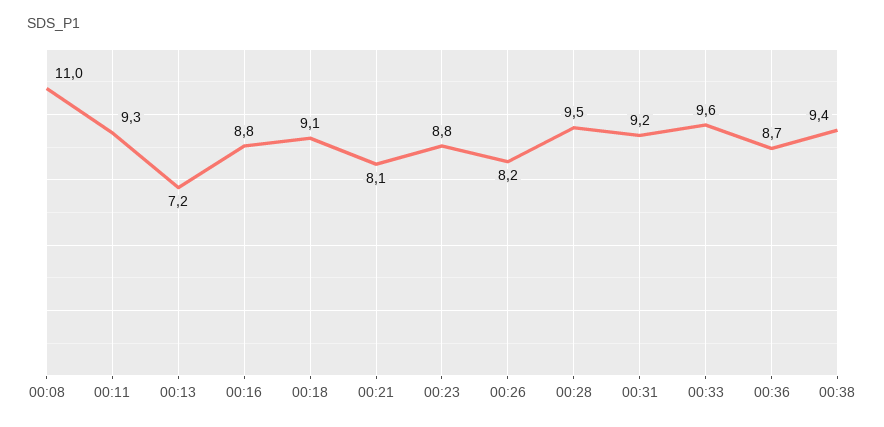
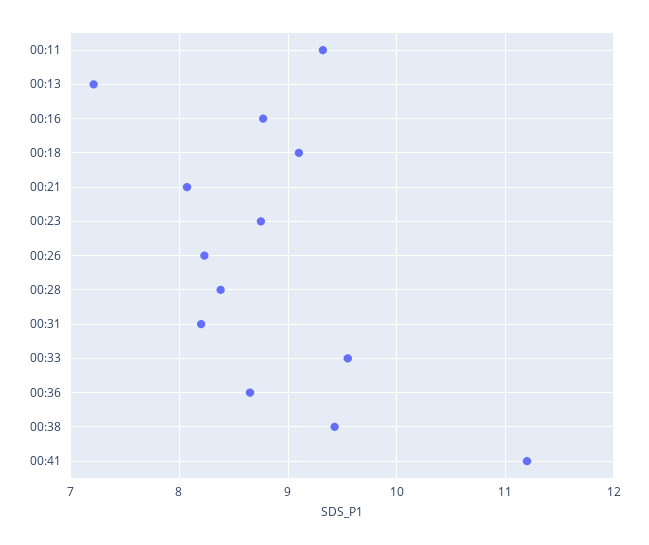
00:08: 11 -> none
00:28: 9.5 -> 8.4
00:31: 9.2 -> 8.2
00:41: none -> 11.2

